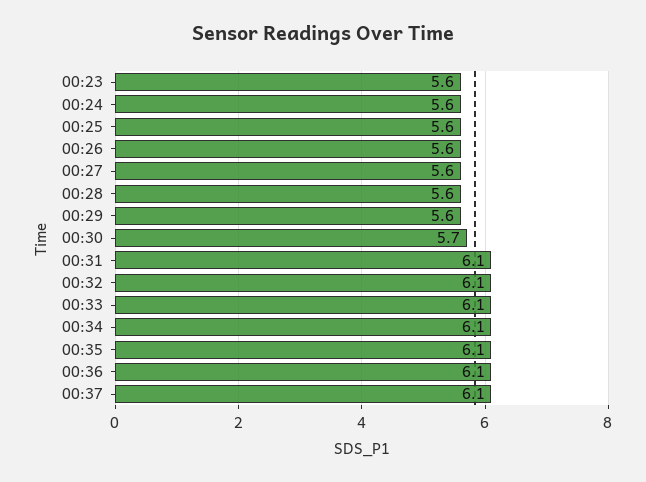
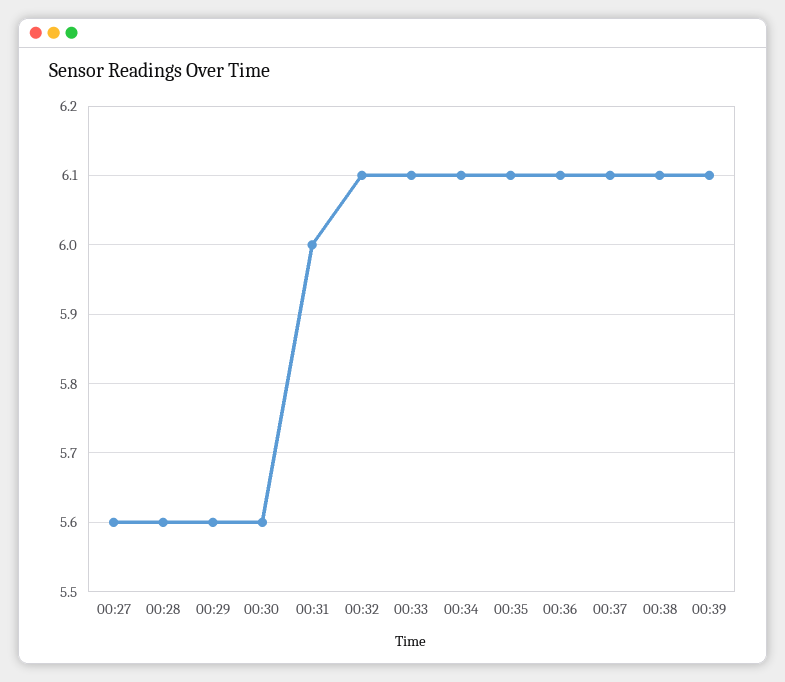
00:23: 5.6 -> none
00:24: 5.6 -> none
00:25: 5.6 -> none
00:26: 5.6 -> none
00:30: 5.7 -> 5.6
00:31: 6.1 -> 6
00:38: none -> 6.1
00:39: none -> 6.1

